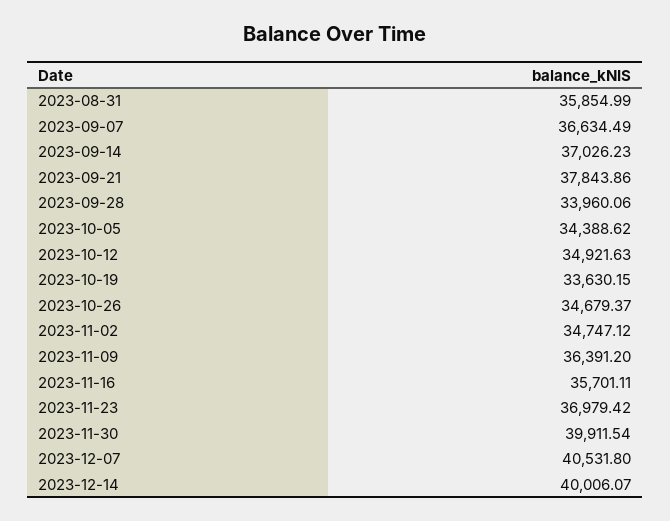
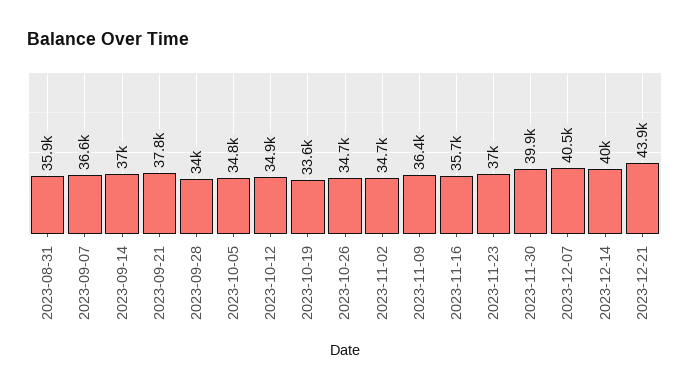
2023-10-05: 34388.62 -> 34800
2023-12-21: none -> 43900

